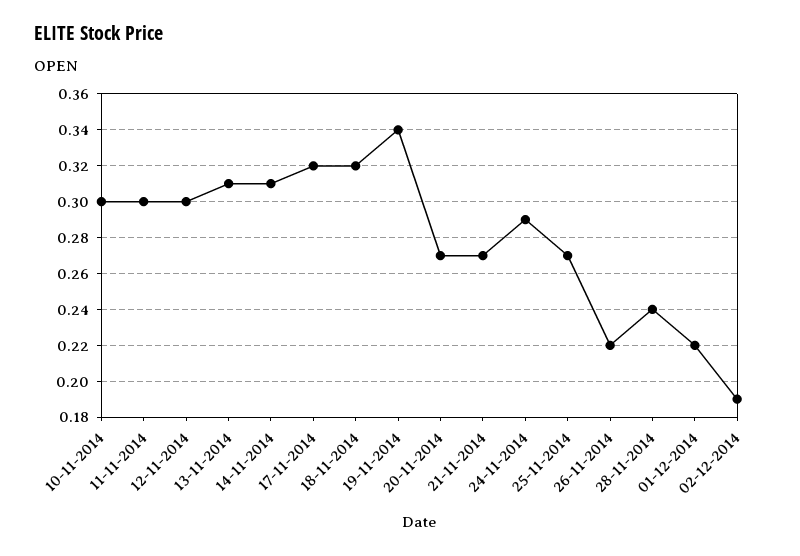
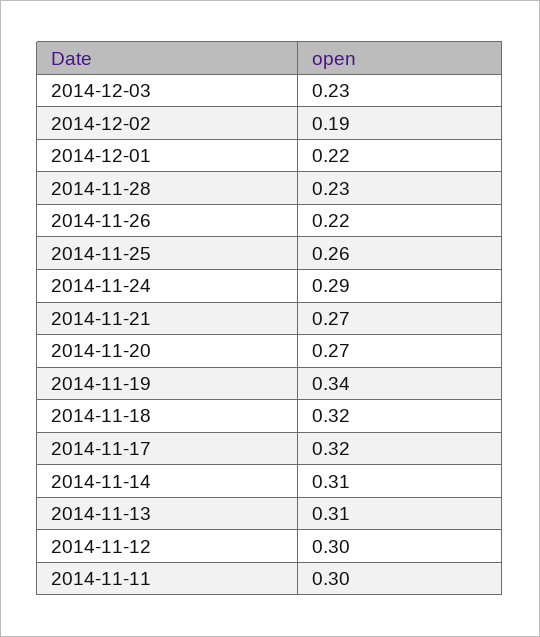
10-11-2014: 0.3 -> none
25-11-2014: 0.27 -> 0.26
28-11-2014: 0.24 -> 0.23
2014-12-03: none -> 0.23

